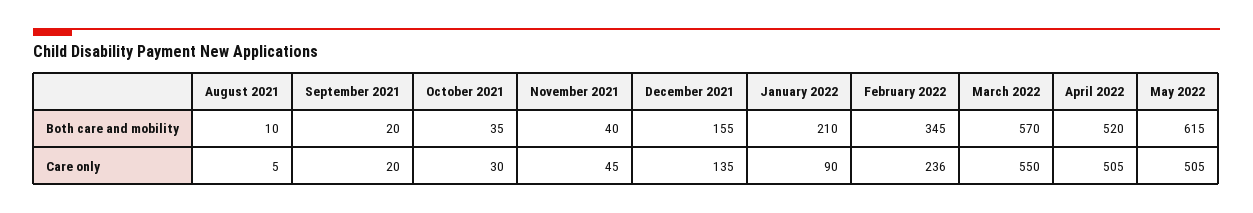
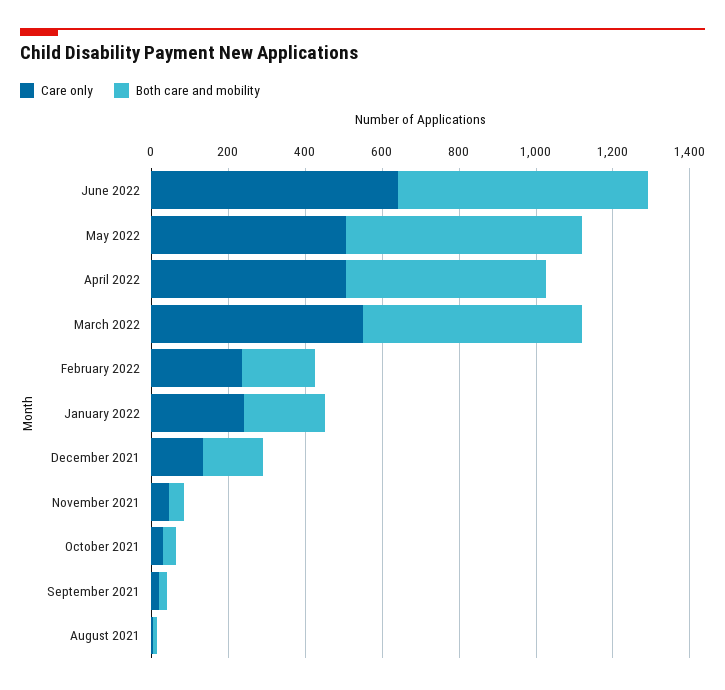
Both care and mobility, February 2022: 345 -> 200
Care only, January 2022: 90 -> 250
Care only, June 2022: none -> 650
Both care and mobility, June 2022: none -> 650

